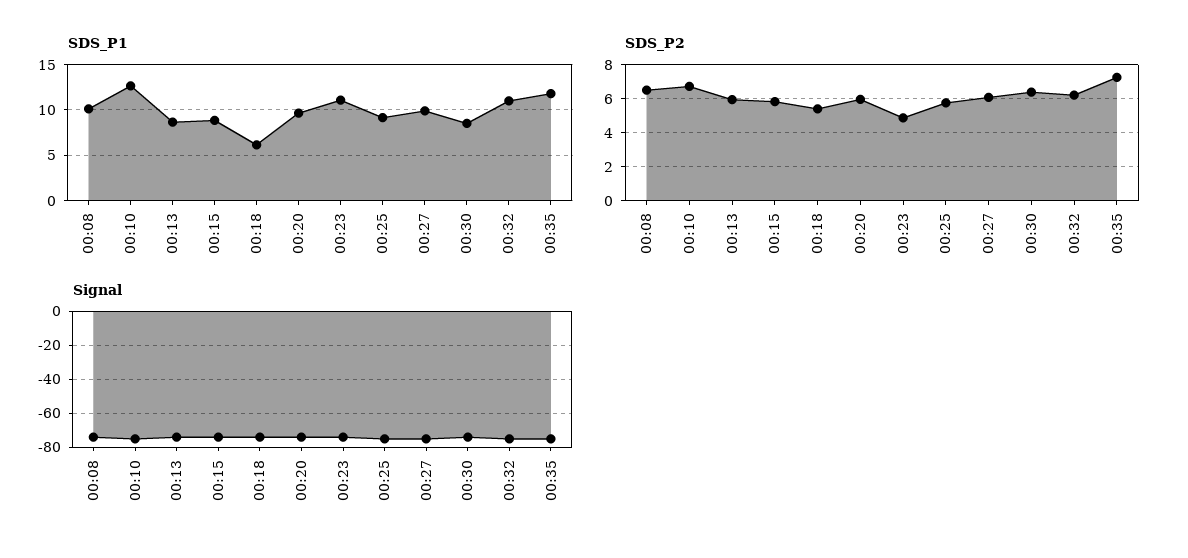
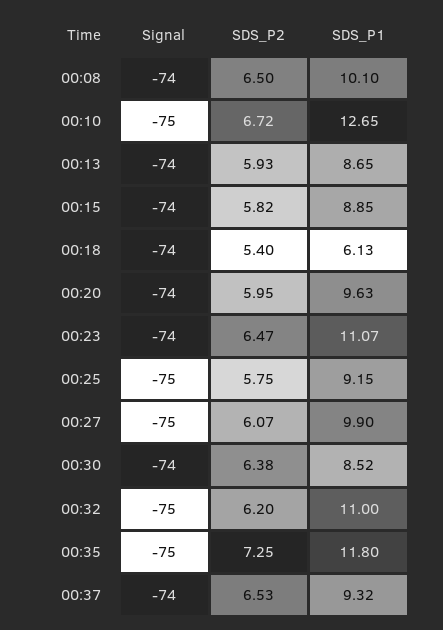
SDS_P2, 00:23: 5 -> 6.47
Signal, 00:37: none -> -74
SDS_P2, 00:37: none -> 6.53
SDS_P1, 00:37: none -> 9.32

